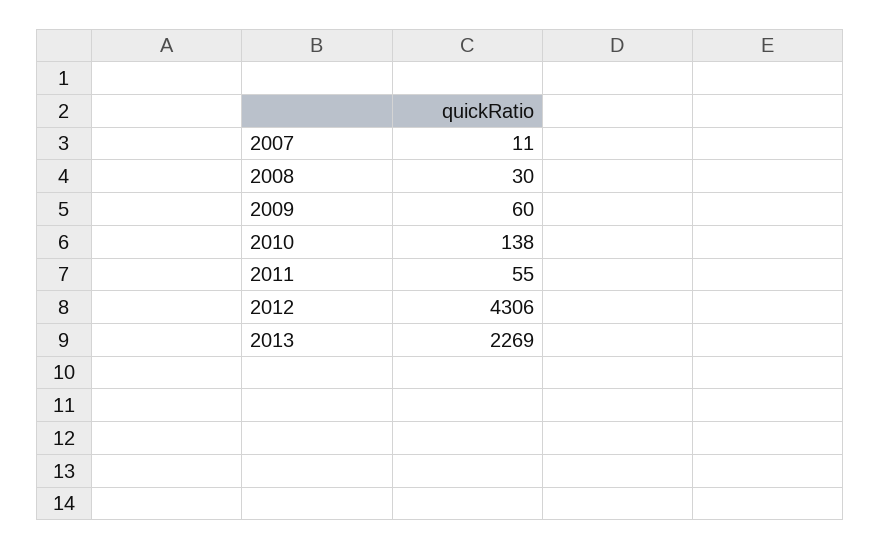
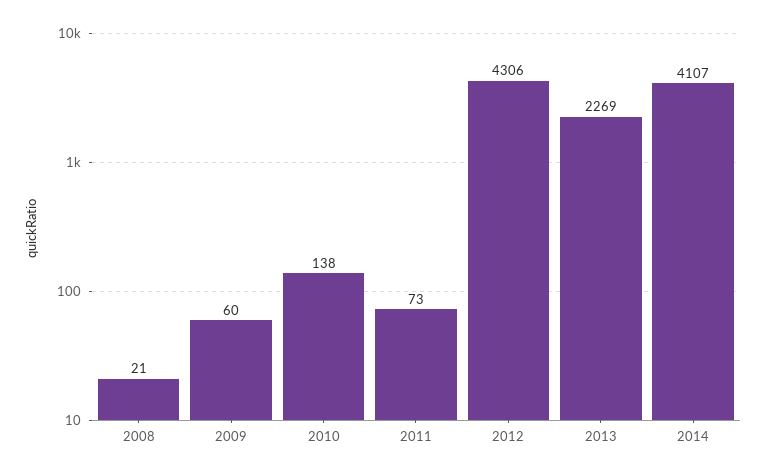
2007: 11 -> none
2008: 30 -> 21
2011: 55 -> 73
2014: none -> 4107

